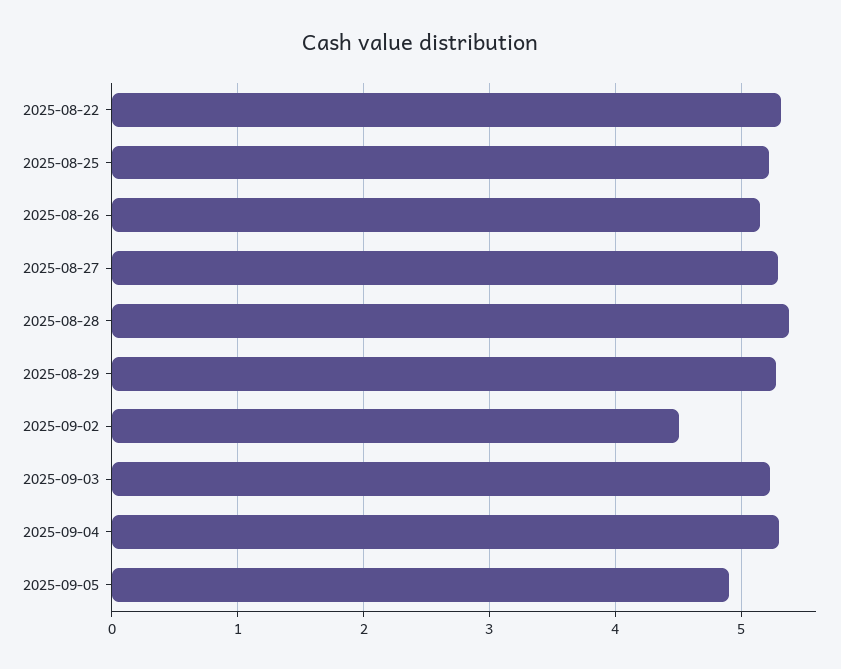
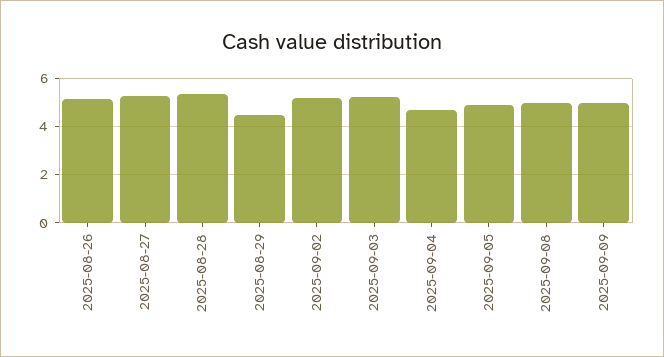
2025-08-22: 5.3 -> none
2025-08-25: 5.2 -> none
2025-08-29: 5.3 -> 4.5
2025-09-02: 4.5 -> 5.25
2025-09-04: 5.3 -> 4.75
2025-09-08: none -> 5
2025-09-09: none -> 5

